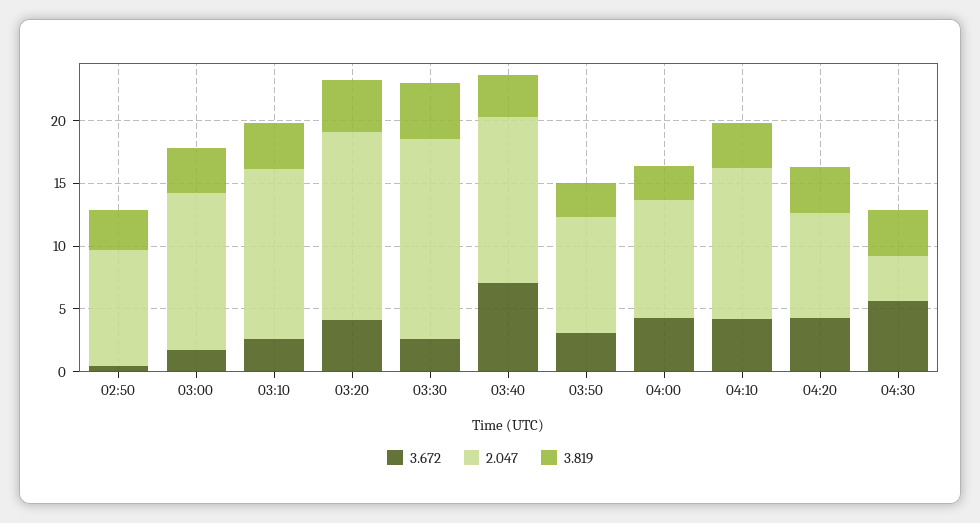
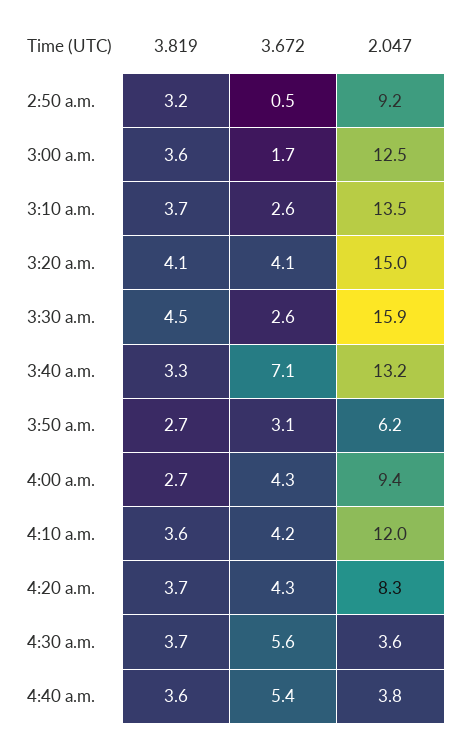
2.047, 03:50: 9 -> 6.2
3.819, 4:40 a.m.: none -> 3.6
3.672, 4:40 a.m.: none -> 5.4
2.047, 4:40 a.m.: none -> 3.8

